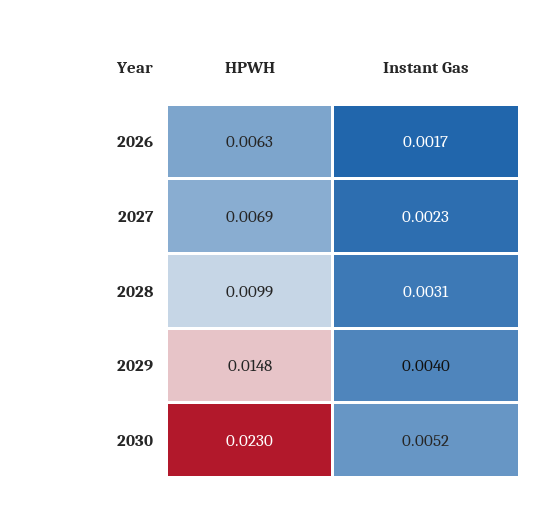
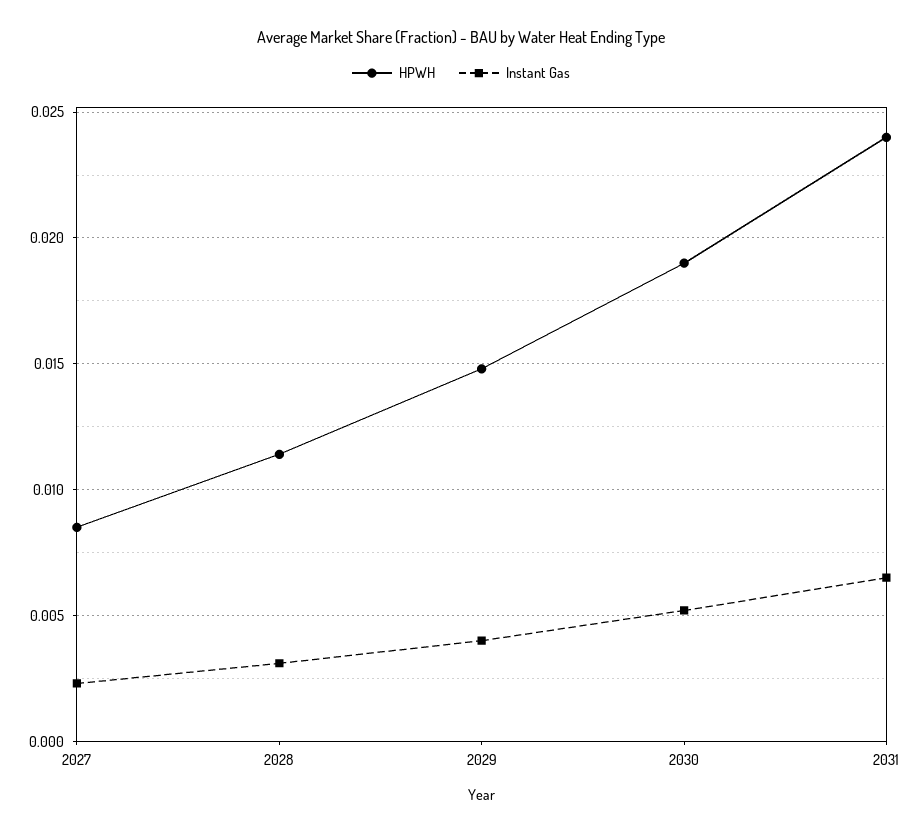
HPWH, 2026: 0.0063 -> none
Instant Gas, 2026: 0.0017 -> none
HPWH, 2027: 0.0069 -> 0.0085
HPWH, 2028: 0.0099 -> 0.0115
HPWH, 2030: 0.023 -> 0.019
HPWH, 2031: none -> 0.024
Instant Gas, 2031: none -> 0.0065

